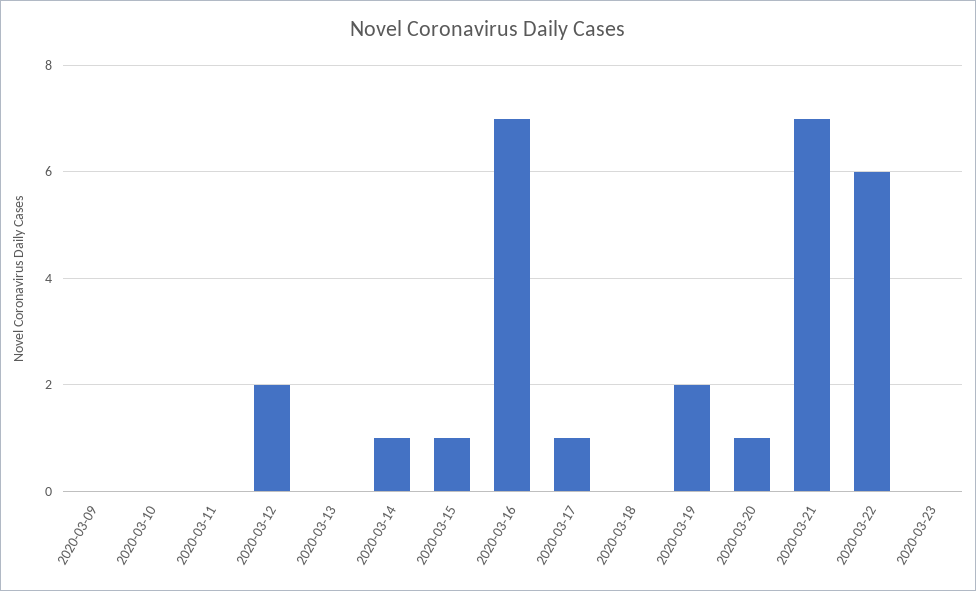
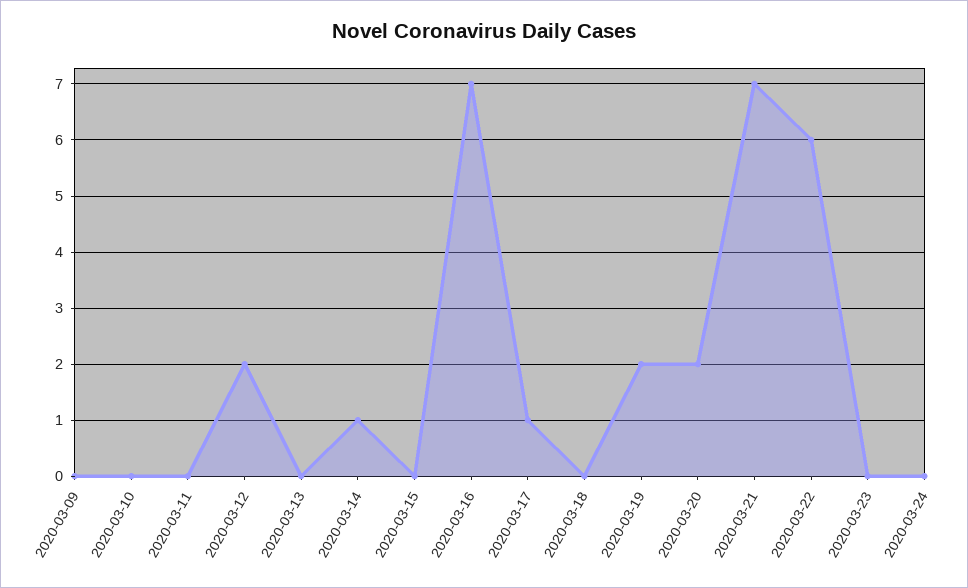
2020-03-15: 1 -> 0
2020-03-20: 1 -> 2
2020-03-24: none -> 0

